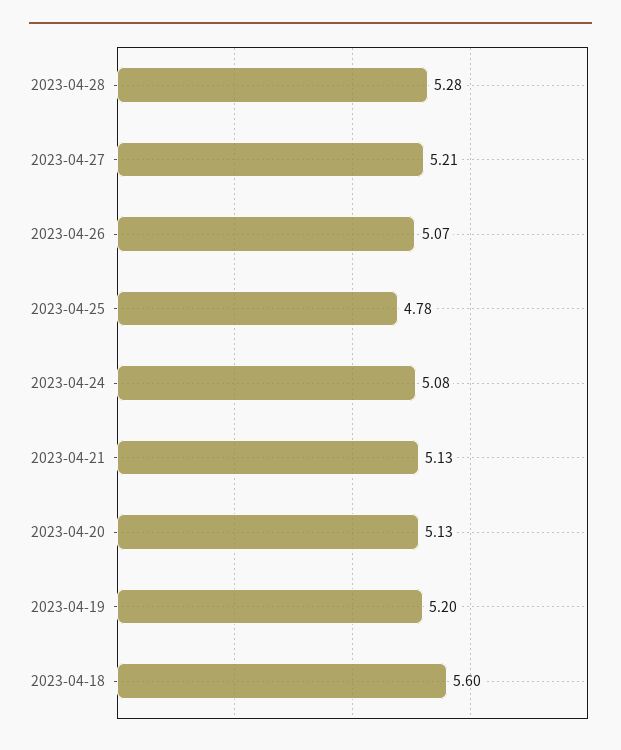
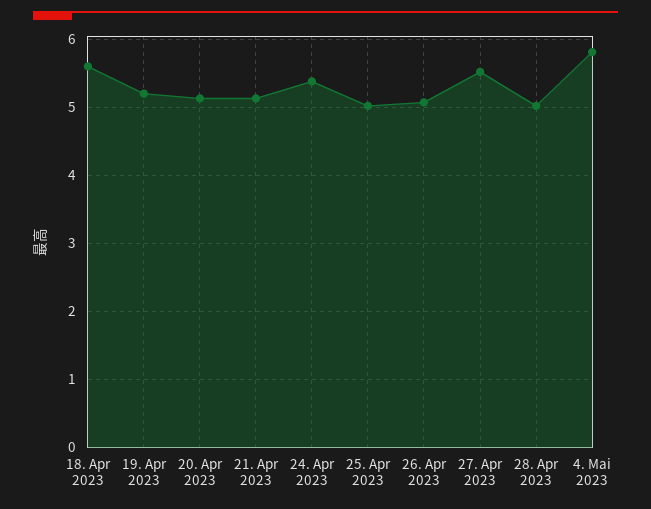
2023-04-28: 5.28 -> 5
2023-04-27: 5.21 -> 5.5
2023-04-25: 4.78 -> 5
2023-04-24: 5.08 -> 5.4
4. Mai 2023: none -> 5.8

